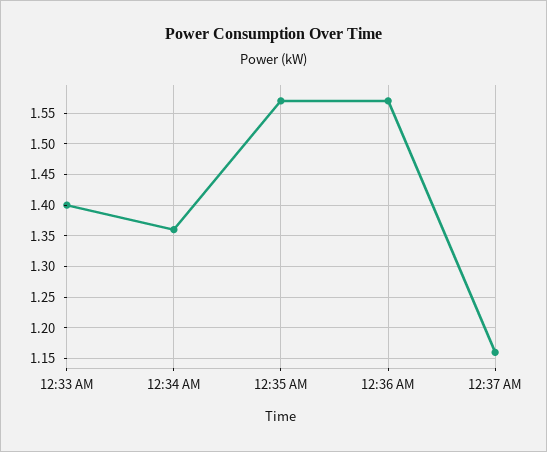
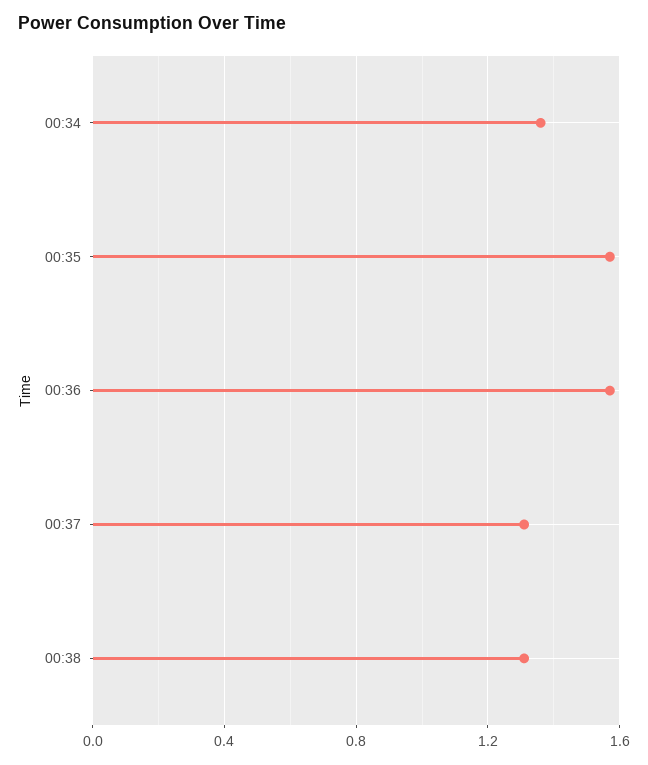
12:33 AM: 1.4 -> none
12:37 AM: 1.16 -> 1.3
00:38: none -> 1.3

